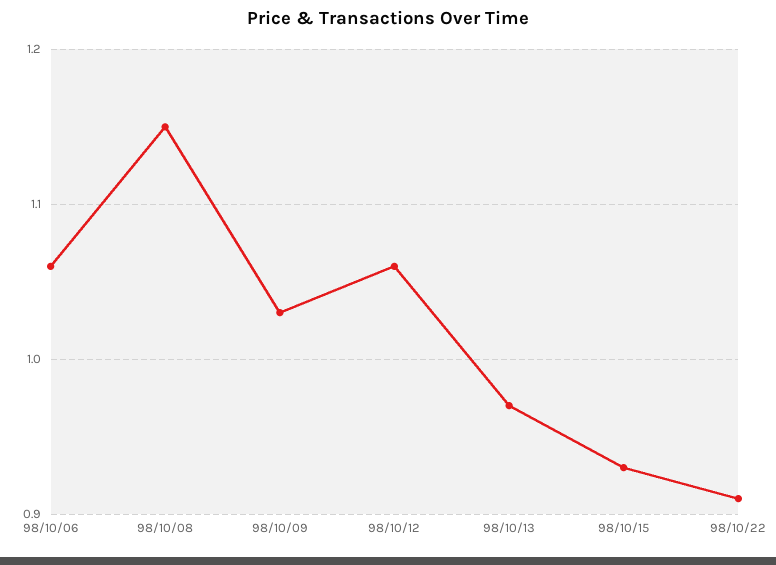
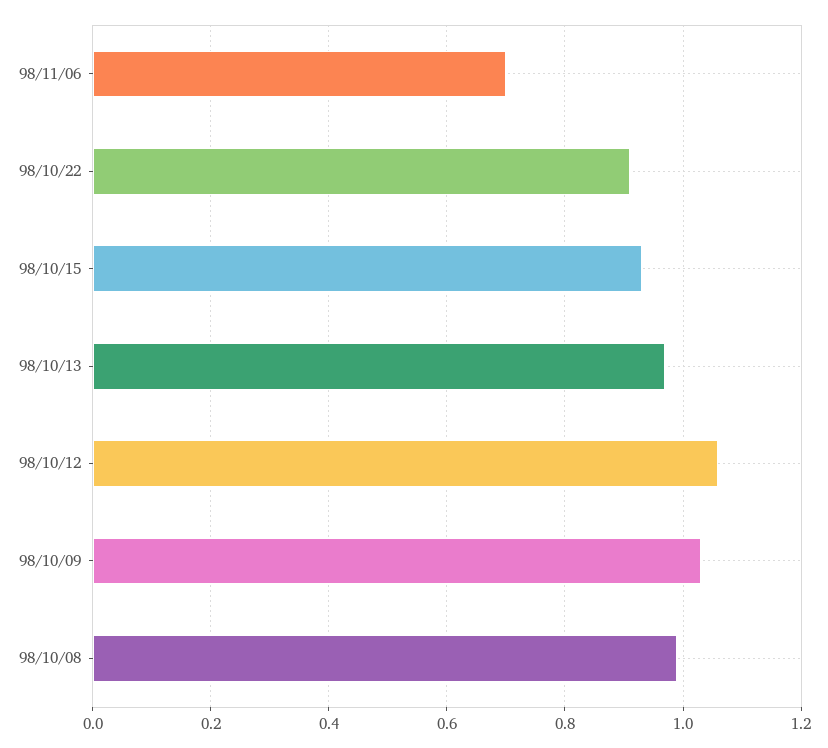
98/10/06: 1.06 -> none
98/10/08: 1.15 -> 1
98/11/06: none -> 0.7

